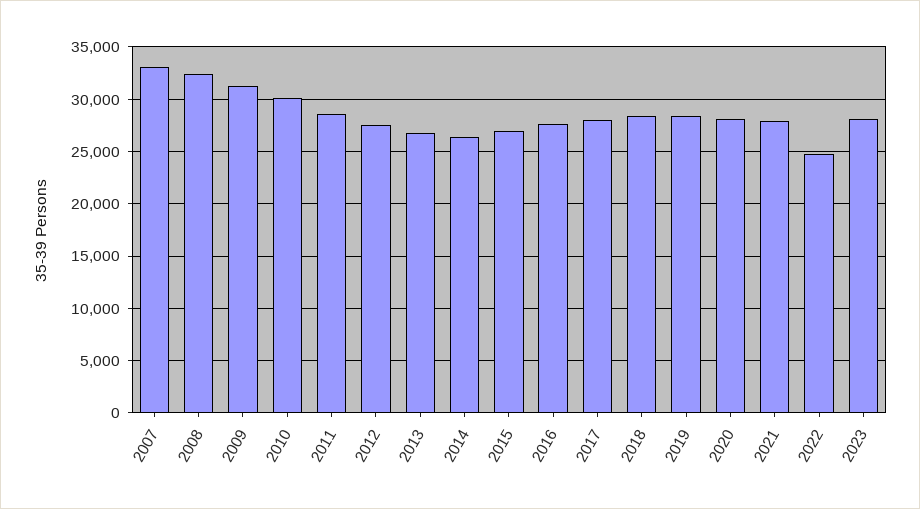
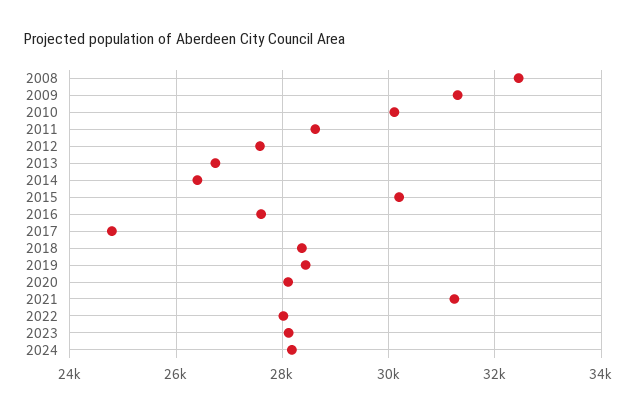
2007: 33000 -> none
2015: 27000 -> 30200
2017: 28000 -> 24800
2021: 28000 -> 31200
2022: 25000 -> 28000
2024: none -> 28200

